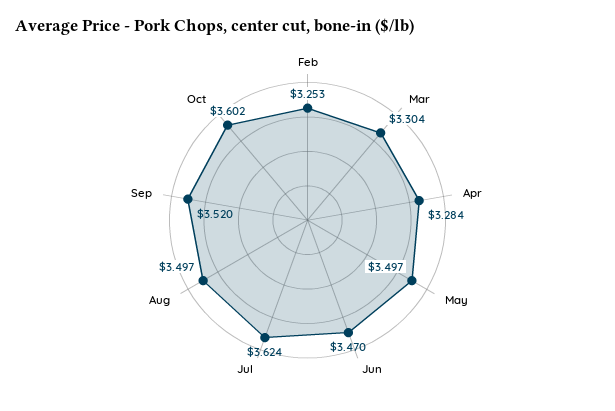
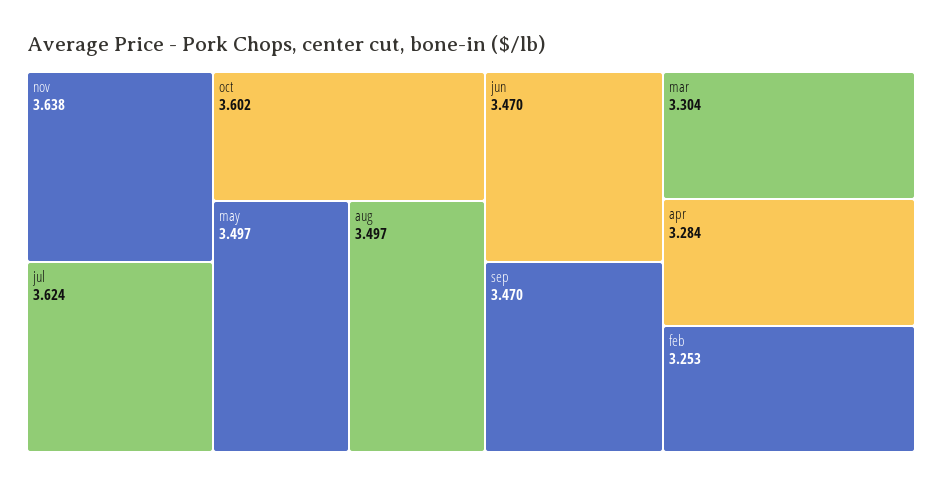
Sep: 3.52 -> 3.47
nov: none -> 3.638

